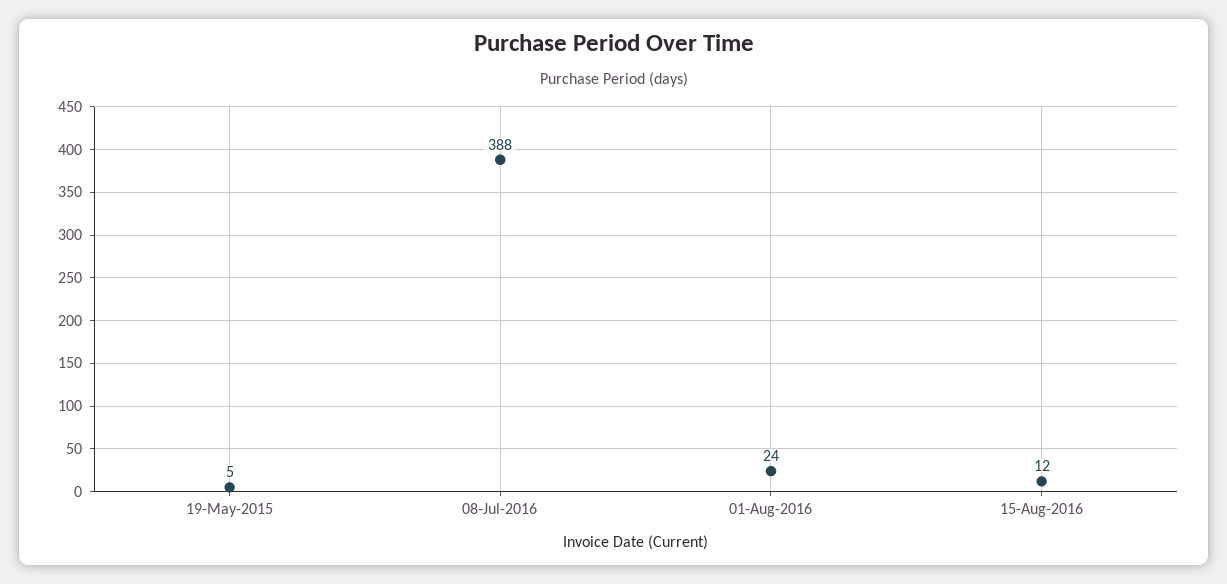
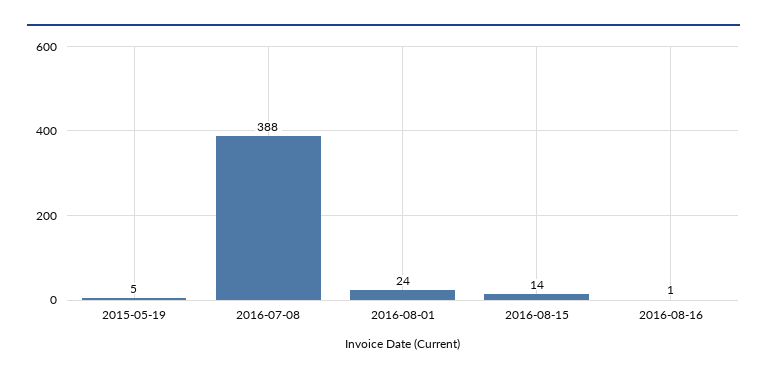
15-Aug-2016: 12 -> 14
2016-08-16: none -> 1

